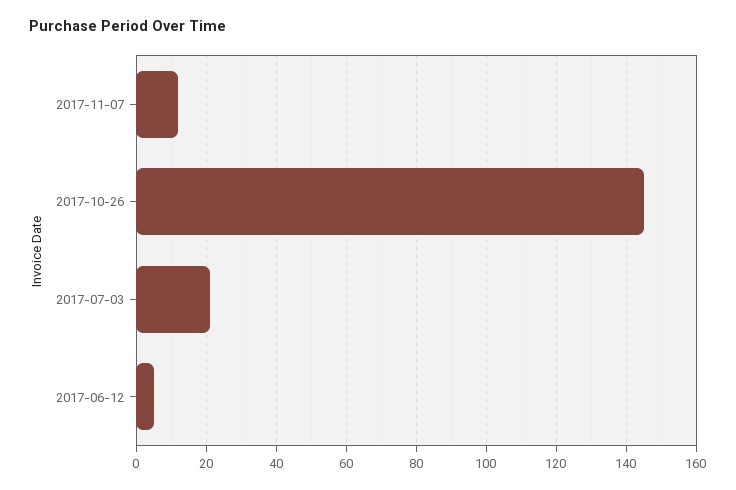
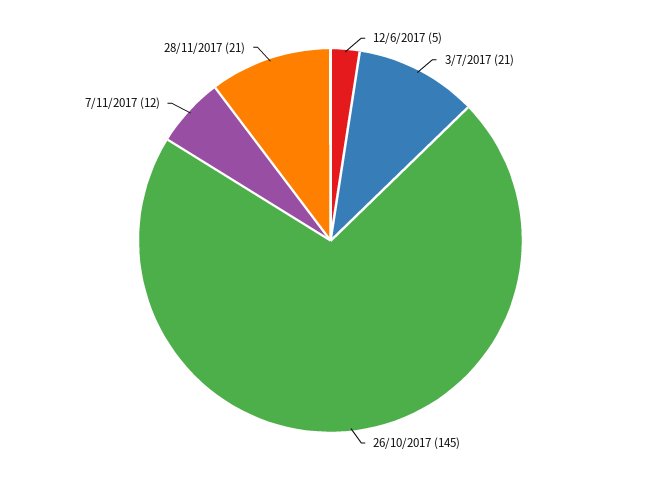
28/11/2017: none -> 21

